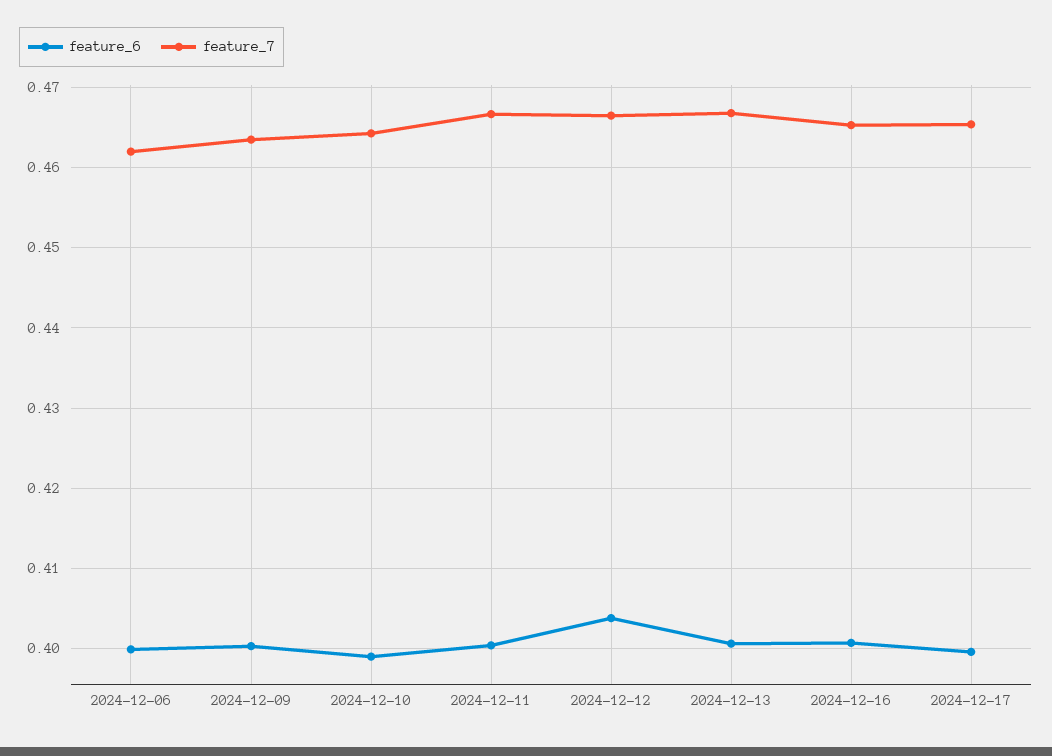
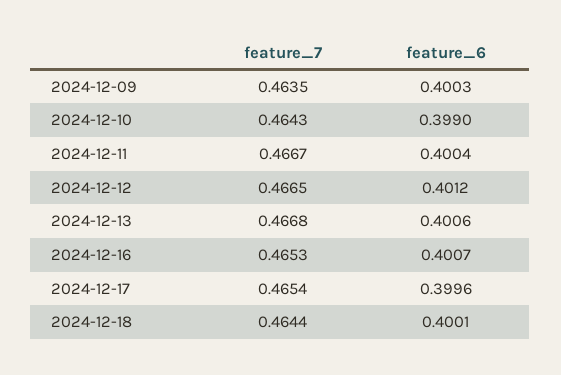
feature_6, 2024-12-06: 0.4 -> none
feature_7, 2024-12-06: 0.462 -> none
feature_6, 2024-12-12: 0.404 -> 0.4012
feature_7, 2024-12-18: none -> 0.4644
feature_6, 2024-12-18: none -> 0.4001

